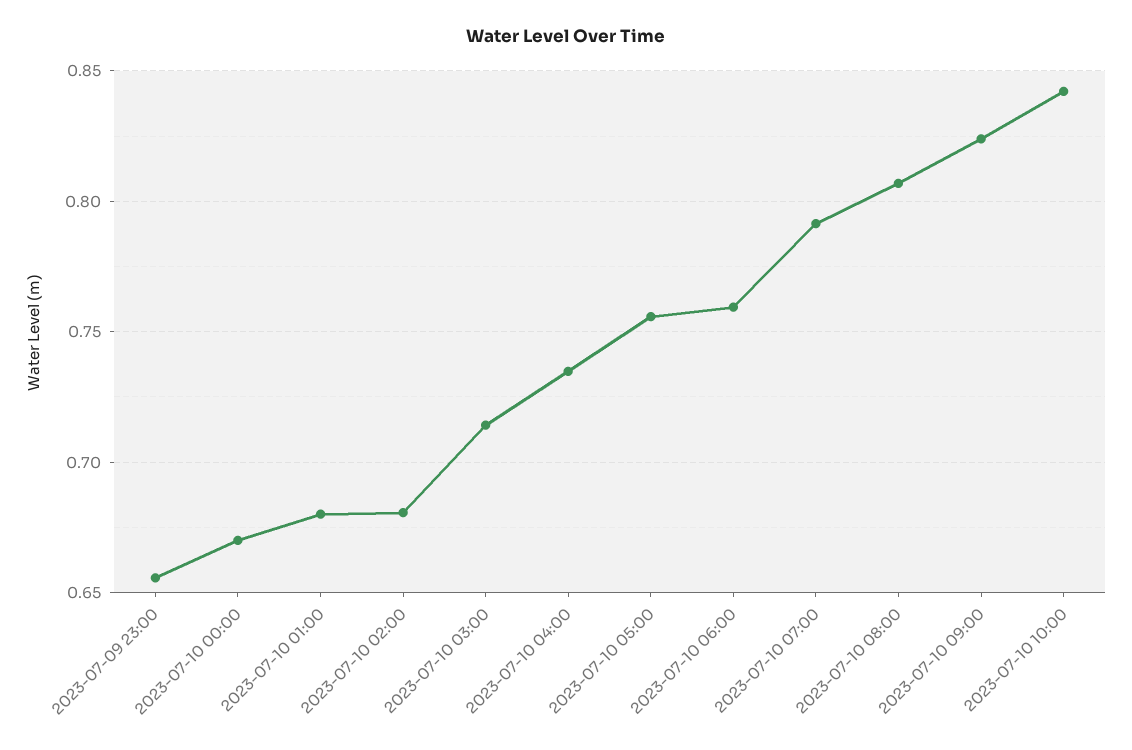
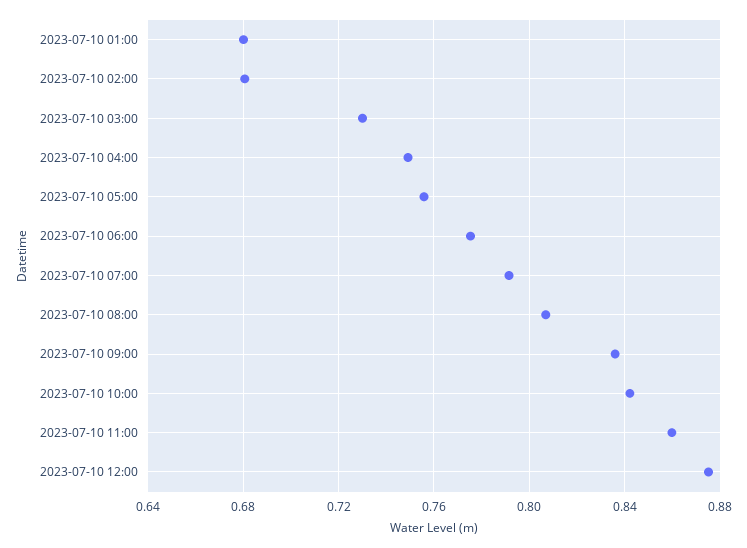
2023-07-09 23:00: 0.655 -> none
2023-07-10 00:00: 0.67 -> none
2023-07-10 03:00: 0.715 -> 0.73
2023-07-10 04:00: 0.735 -> 0.75
2023-07-10 06:00: 0.76 -> 0.775
2023-07-10 09:00: 0.825 -> 0.835
2023-07-10 11:00: none -> 0.86
2023-07-10 12:00: none -> 0.875

